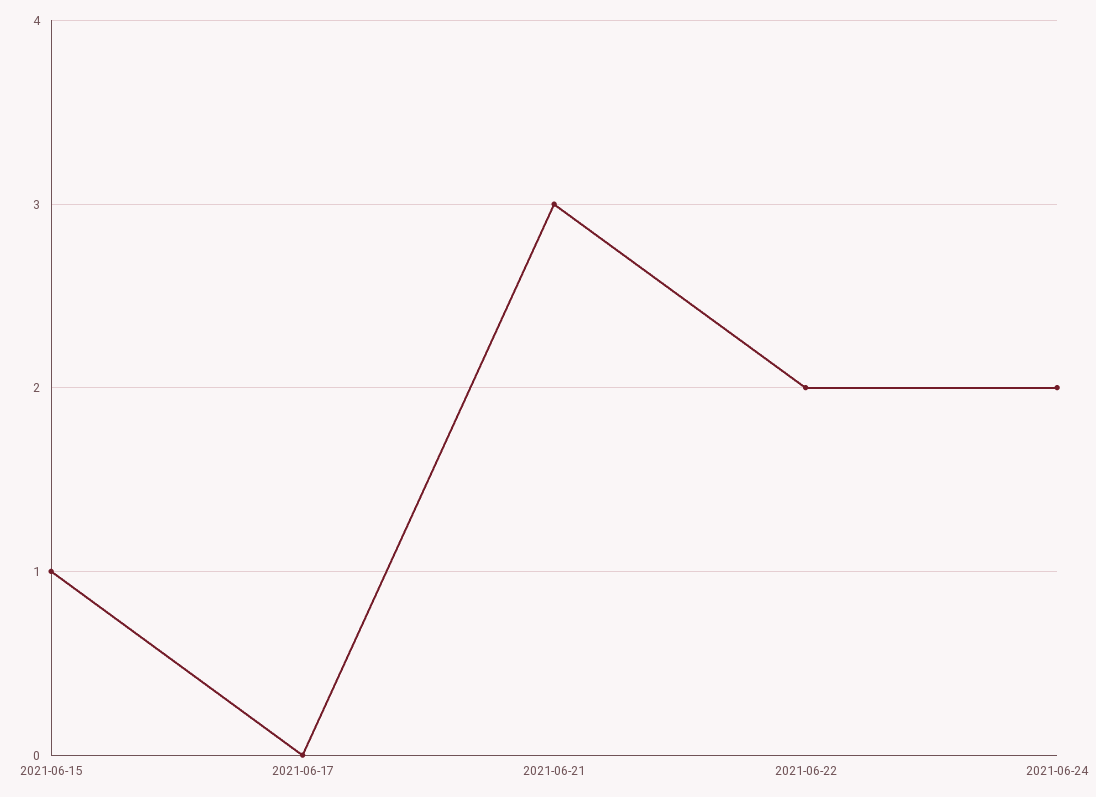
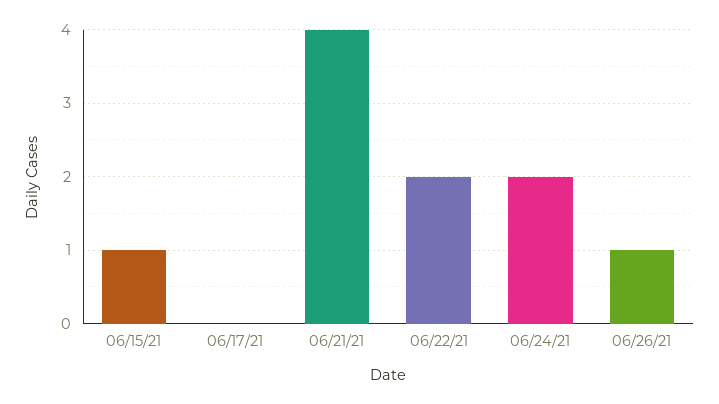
2021-06-21: 3 -> 4
06/26/21: none -> 1

